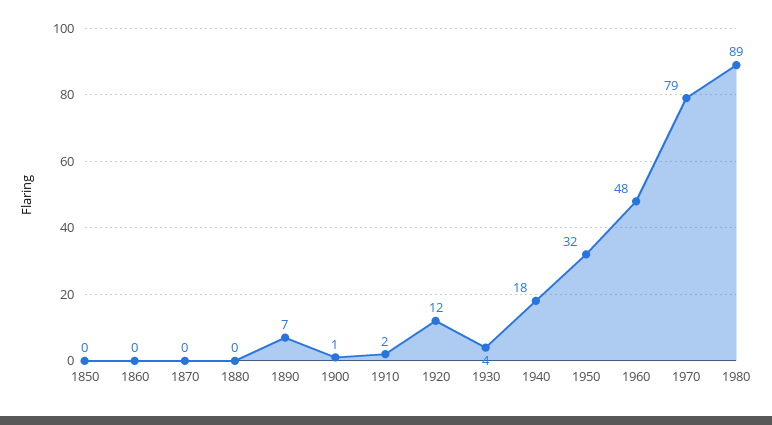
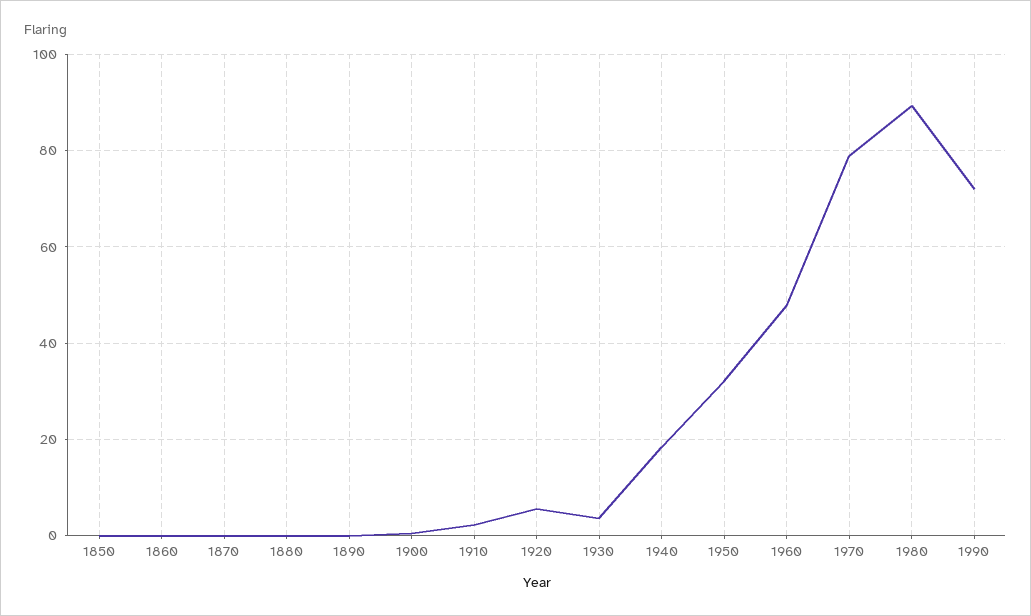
1890: 7 -> 0
1920: 12 -> 6
1990: none -> 72

